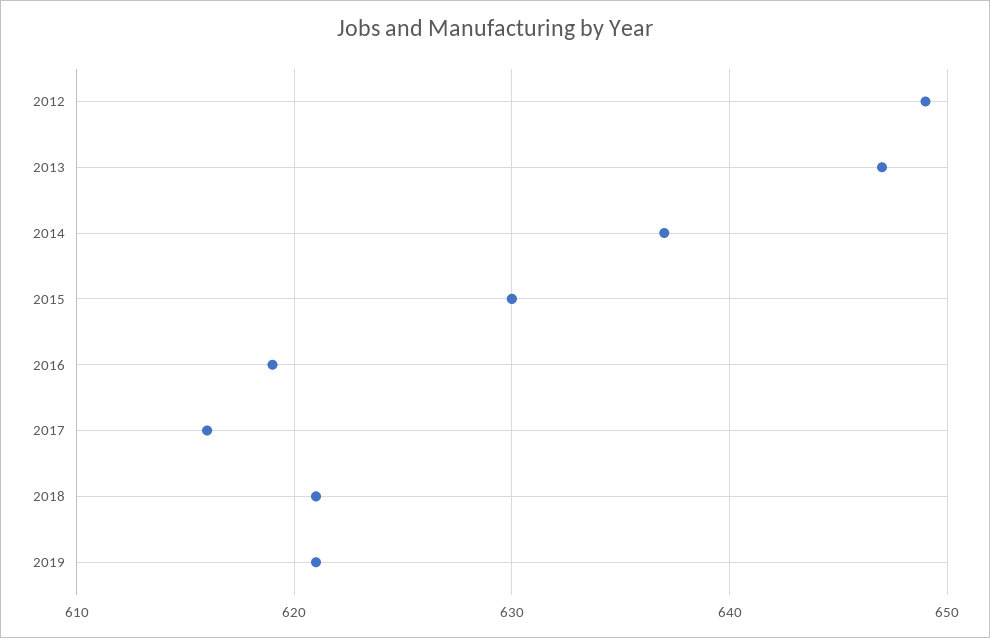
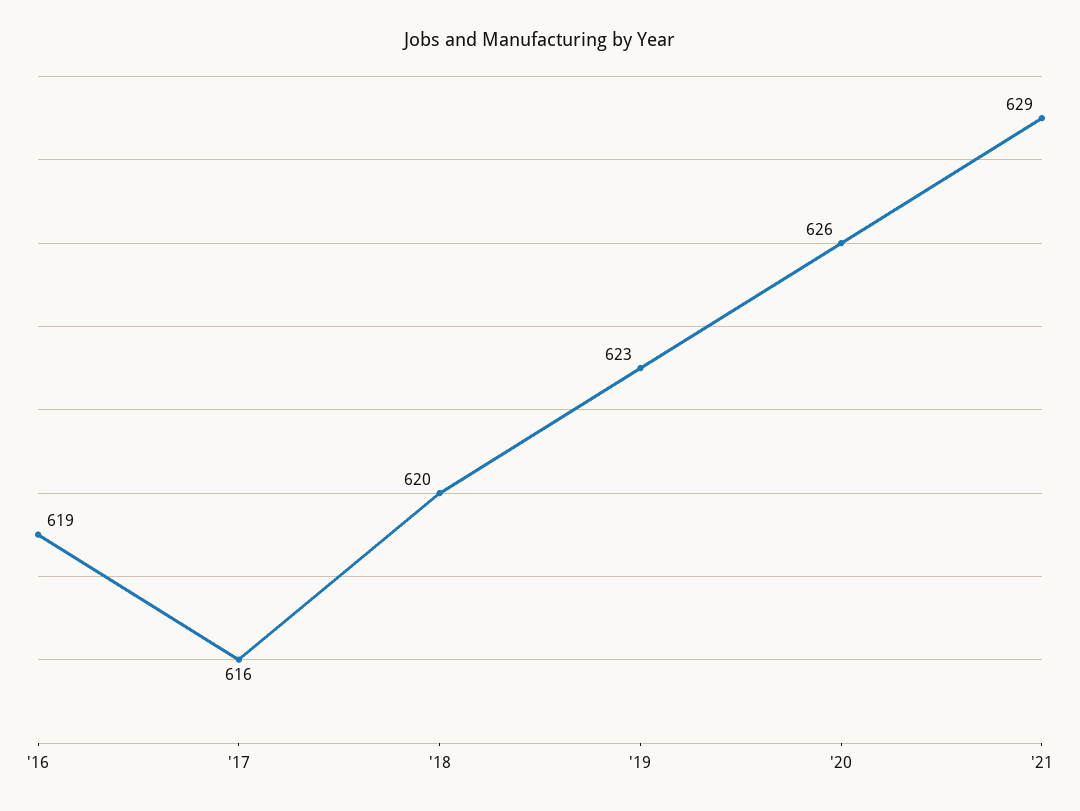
2012: 649 -> none
2013: 647 -> none
2014: 637 -> none
2015: 630 -> none
2018: 621 -> 620
2019: 621 -> 623
'20: none -> 626
'21: none -> 629

